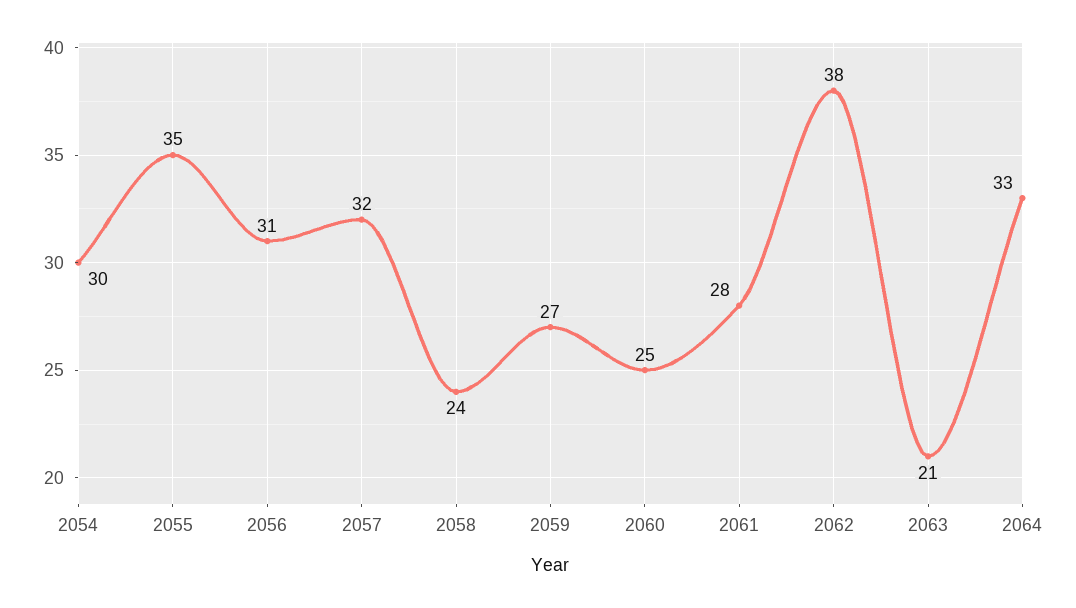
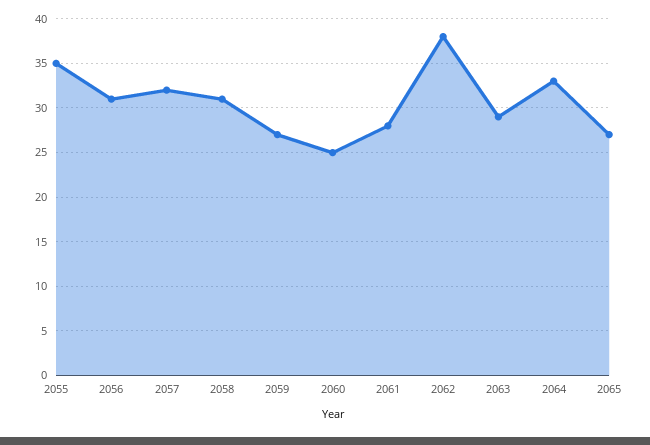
2054: 30 -> none
2058: 24 -> 31
2063: 21 -> 29
2065: none -> 27

